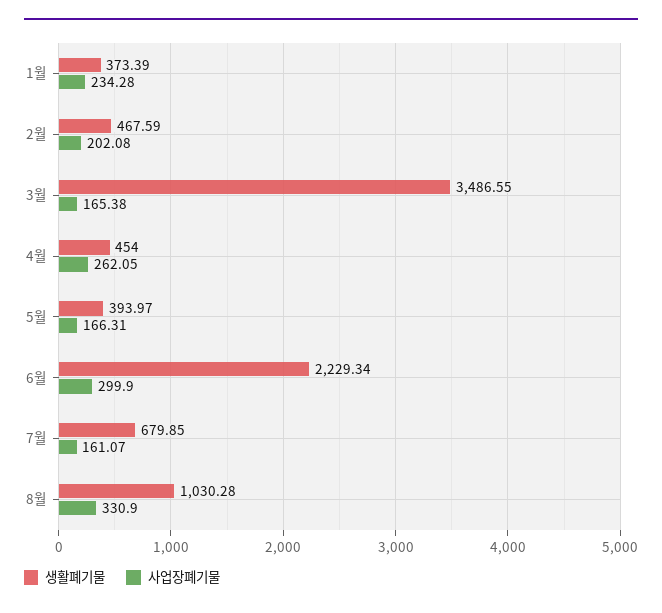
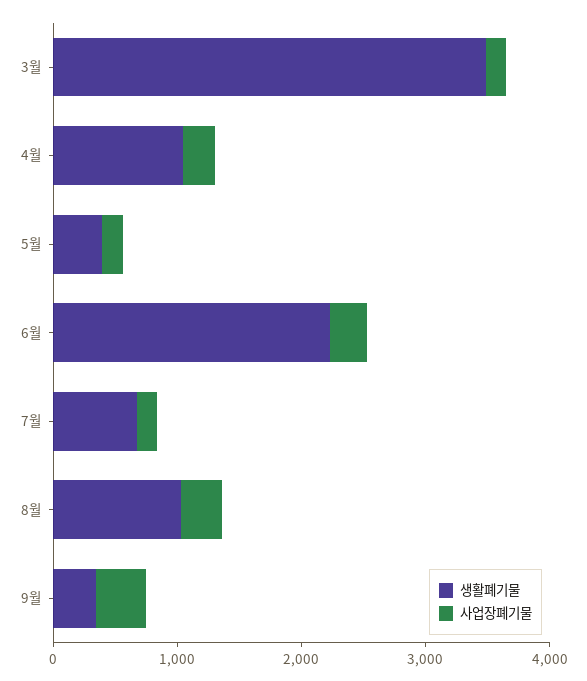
생활폐기물, 1월: 373.39 -> none
사업장폐기물, 1월: 234.28 -> none
생활폐기물, 2월: 467.59 -> none
사업장폐기물, 2월: 202.08 -> none
생활폐기물, 4월: 454 -> 1000
생활폐기물, 9월: none -> 400
사업장폐기물, 9월: none -> 400

